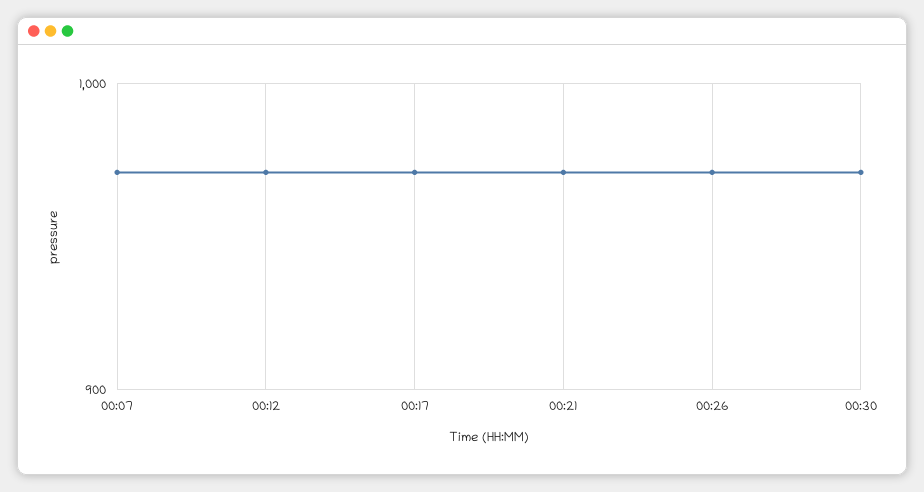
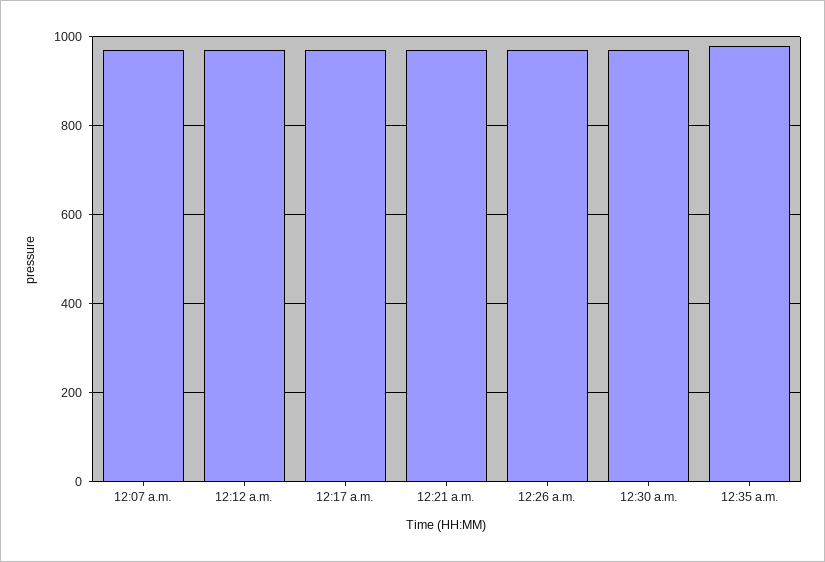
12:35 a.m.: none -> 980

